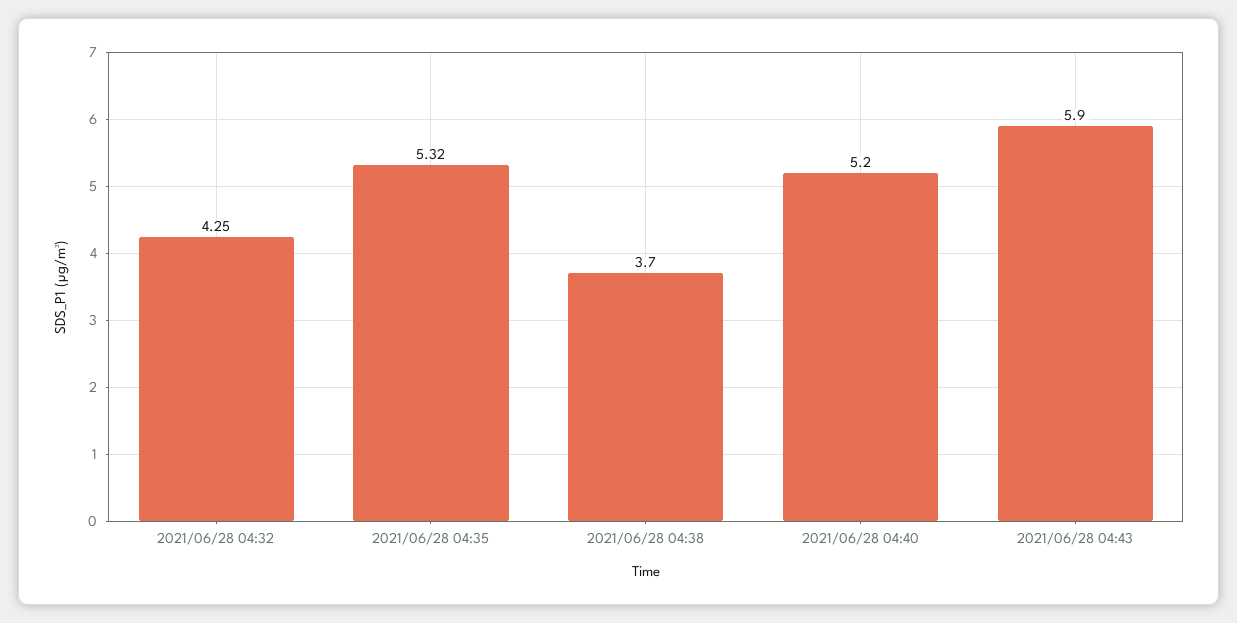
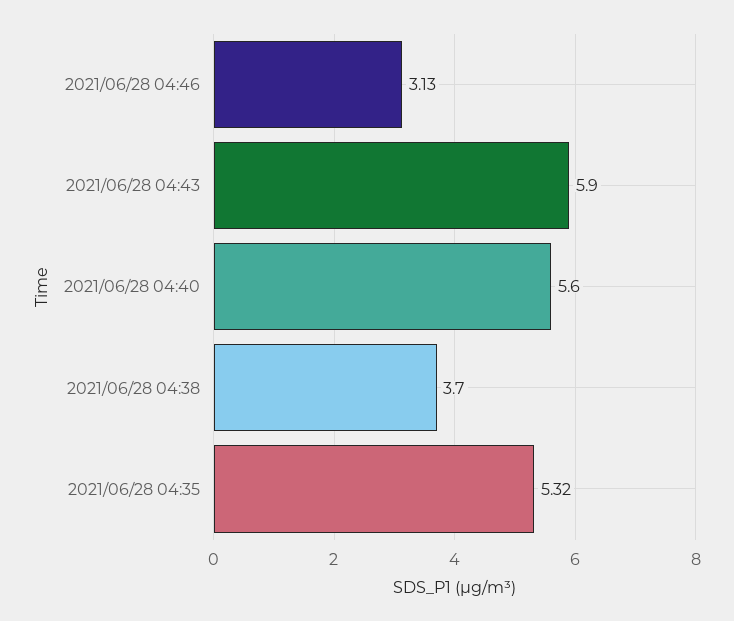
2021/06/28 04:32: 4.25 -> none
2021/06/28 04:40: 5.2 -> 5.6
2021/06/28 04:46: none -> 3.13

